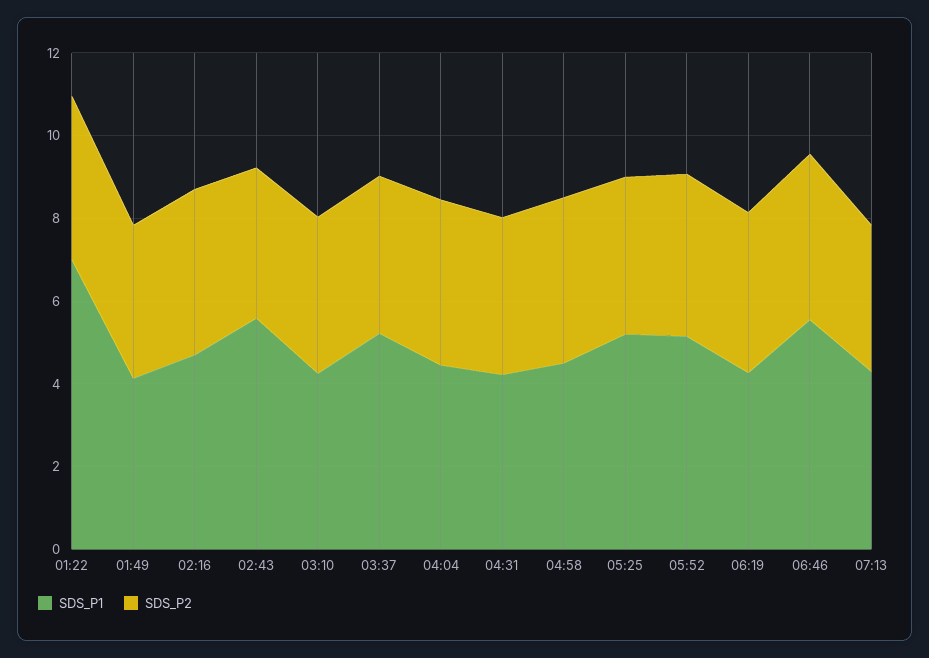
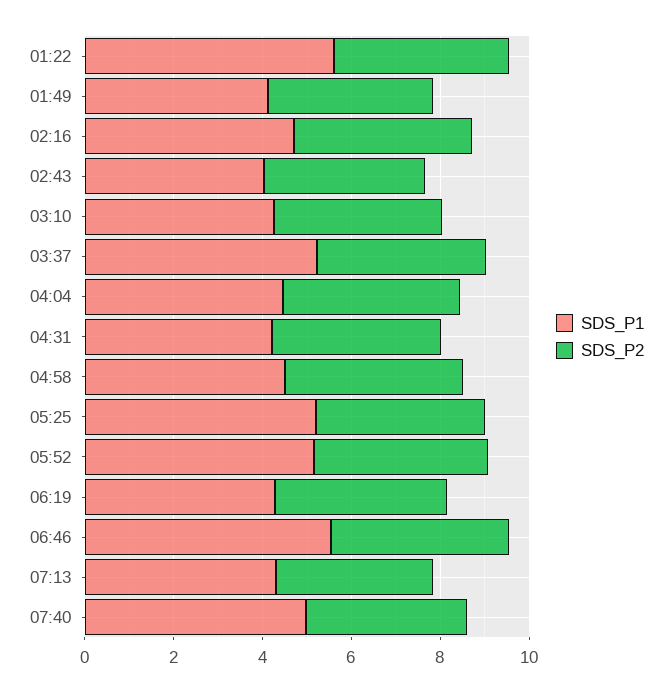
SDS_P1, 01:22: 7 -> 5.5
SDS_P1, 02:43: 5.5 -> 4
SDS_P1, 07:40: none -> 5
SDS_P2, 07:40: none -> 3.5

